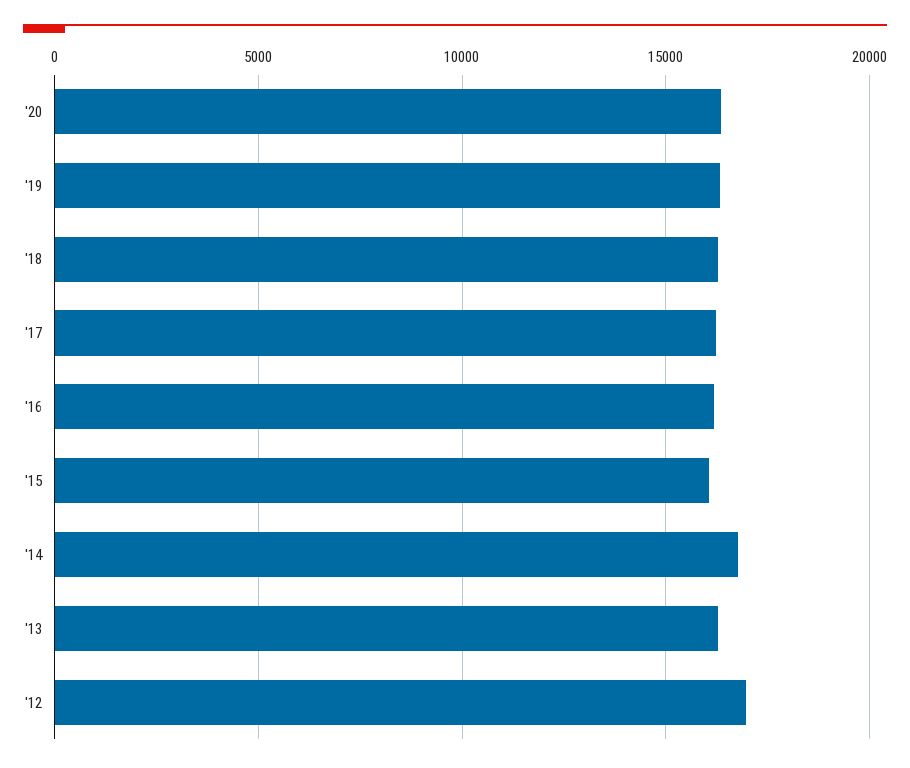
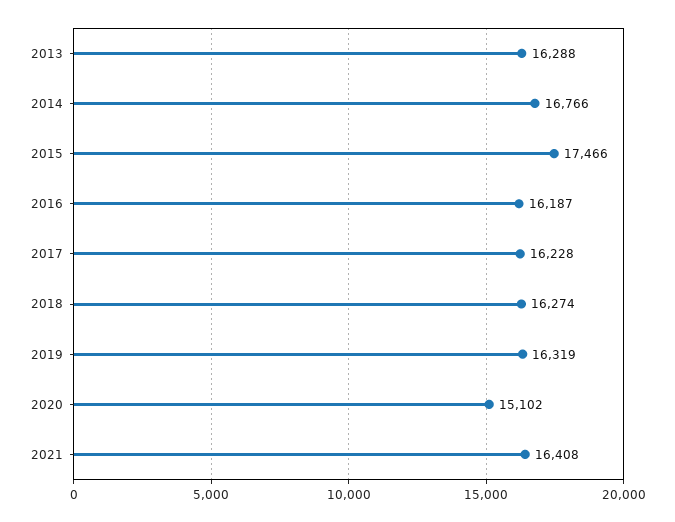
'20: 16500 -> 15102
'15: 16000 -> 17466
'12: 17000 -> none
2021: none -> 16408

